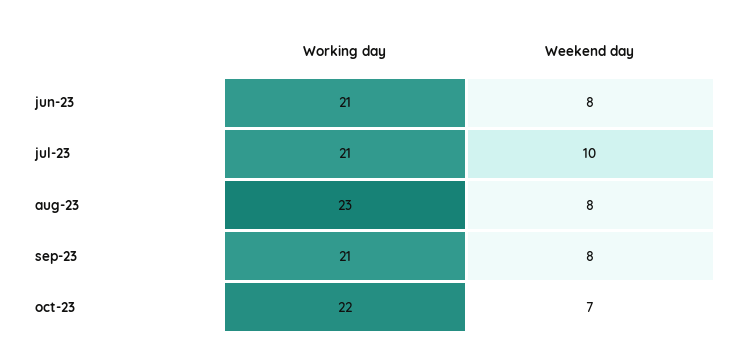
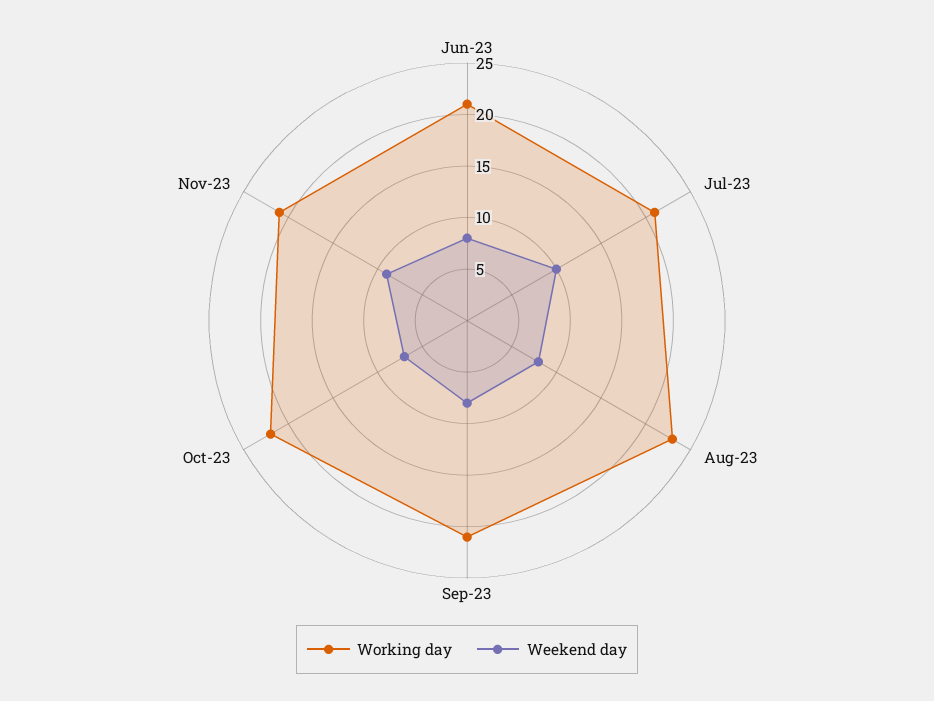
Working day, Nov-23: none -> 21
Weekend day, Nov-23: none -> 9

